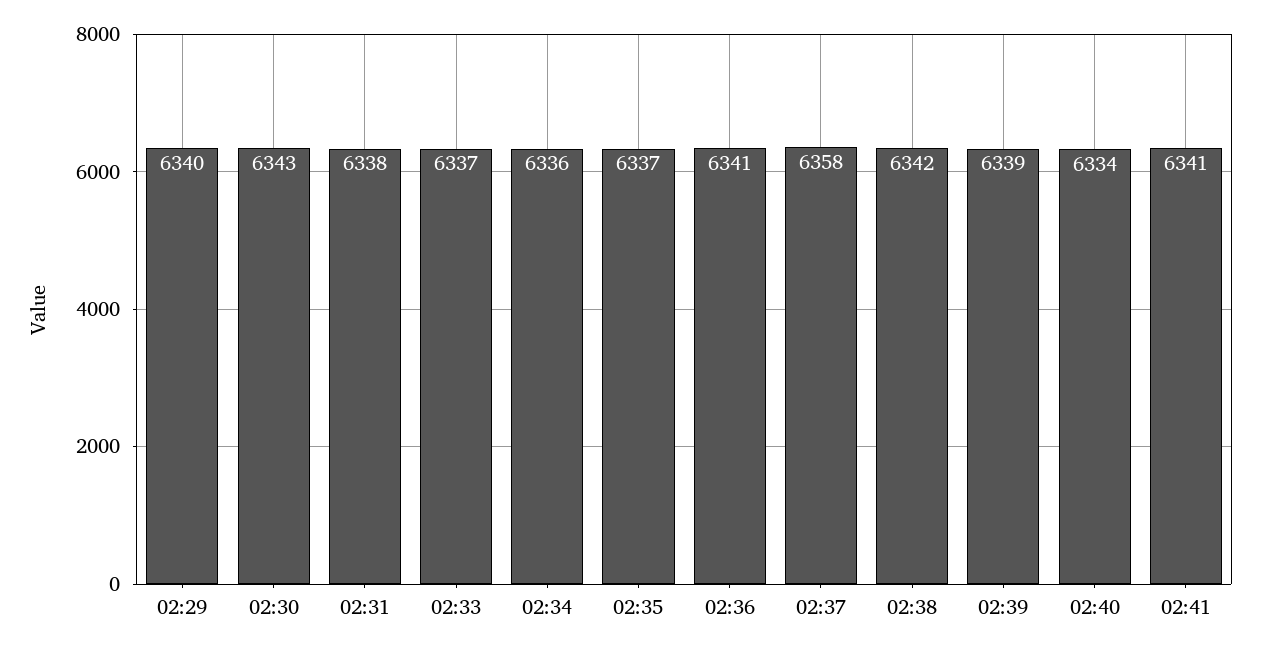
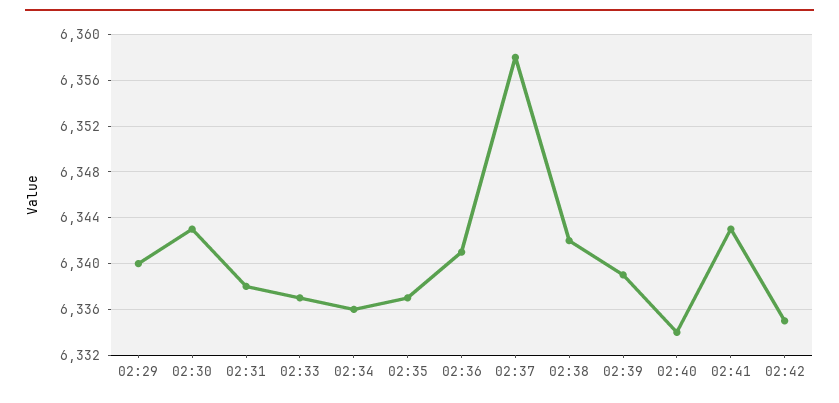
02:41: 6341 -> 6343
02:42: none -> 6335

